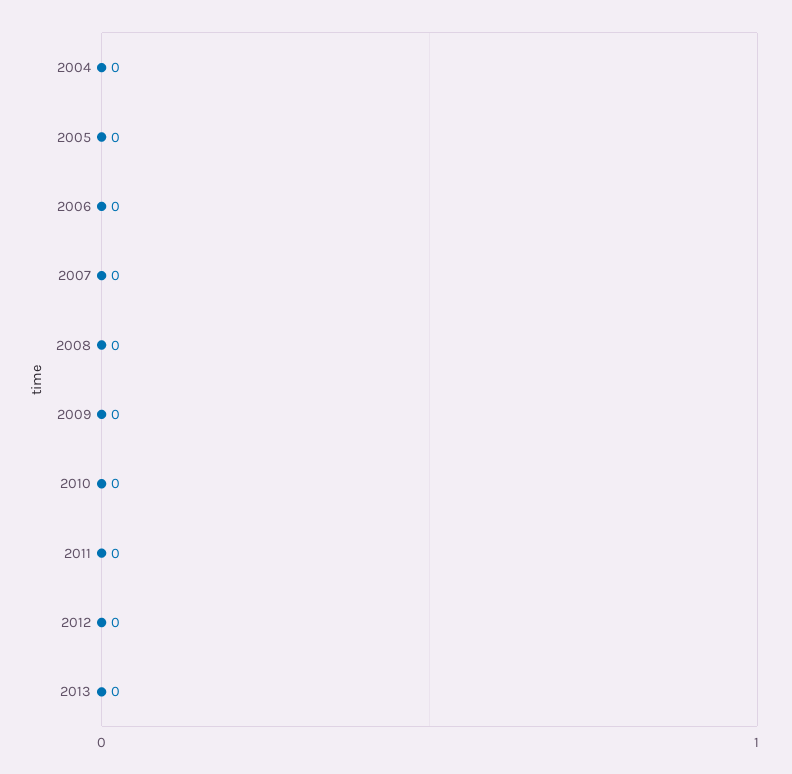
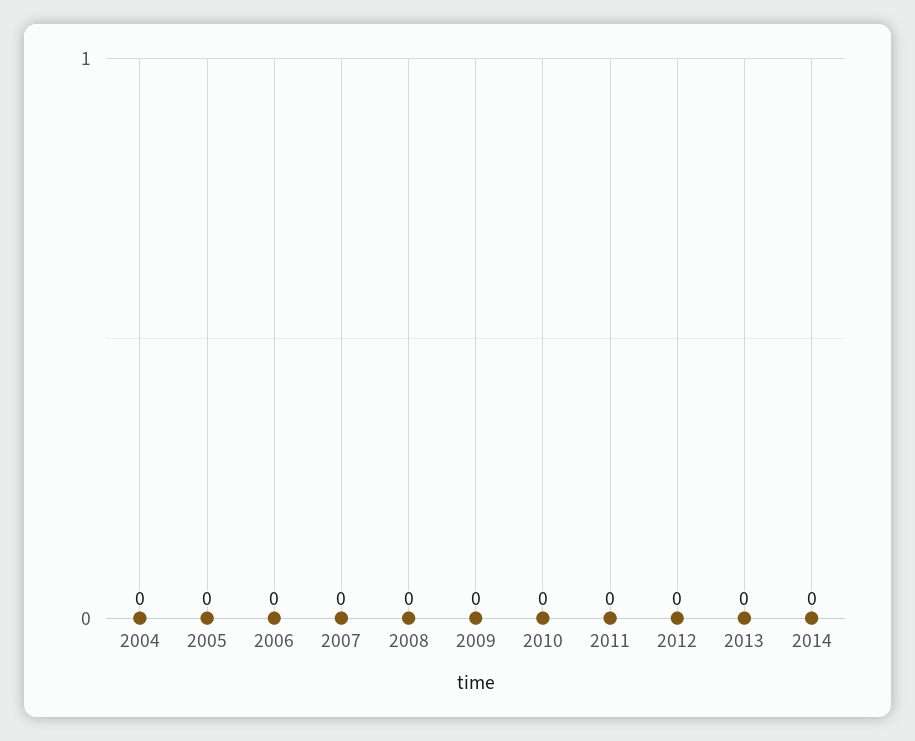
2014: none -> 0

